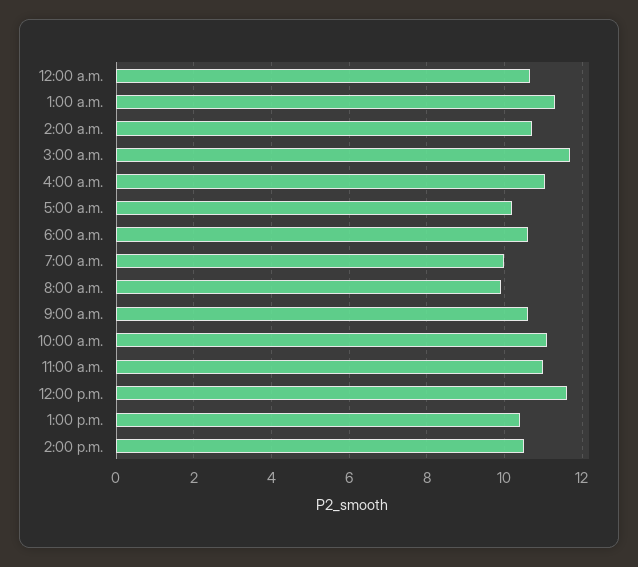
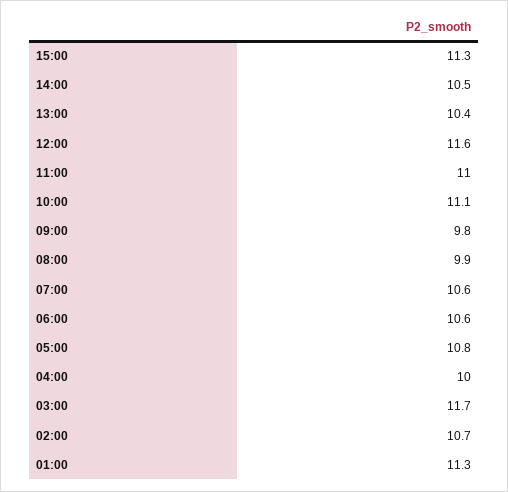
12:00 a.m.: 10.6 -> none
4:00 a.m.: 11 -> 10
5:00 a.m.: 10.2 -> 10.8
7:00 a.m.: 10 -> 10.6
9:00 a.m.: 10.6 -> 9.8
15:00: none -> 11.3

